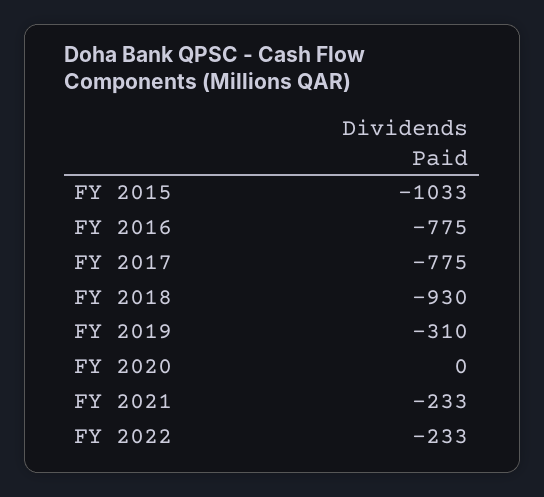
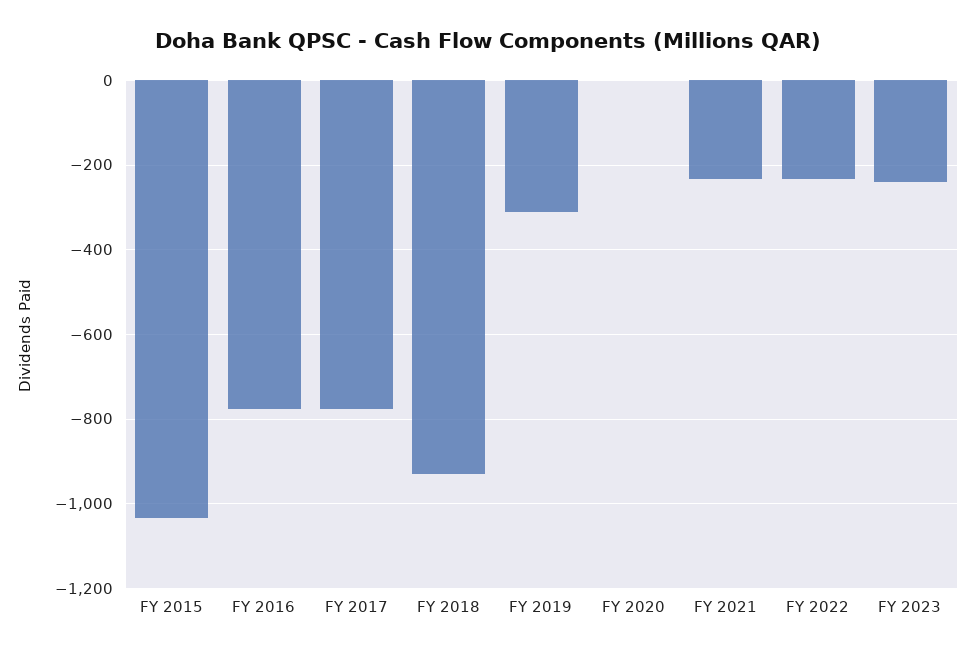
FY 2023: none -> -240

